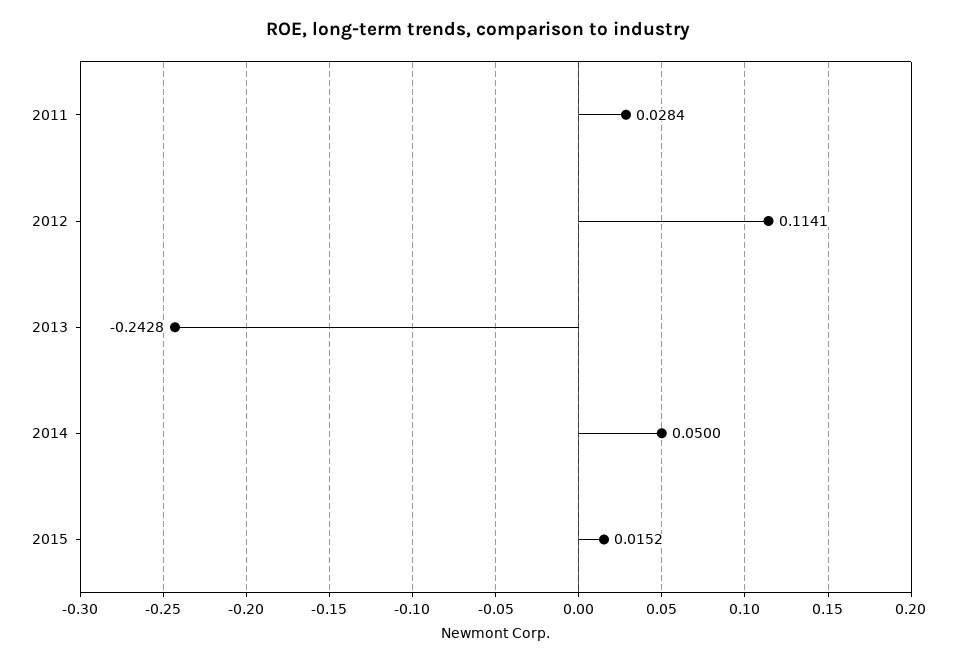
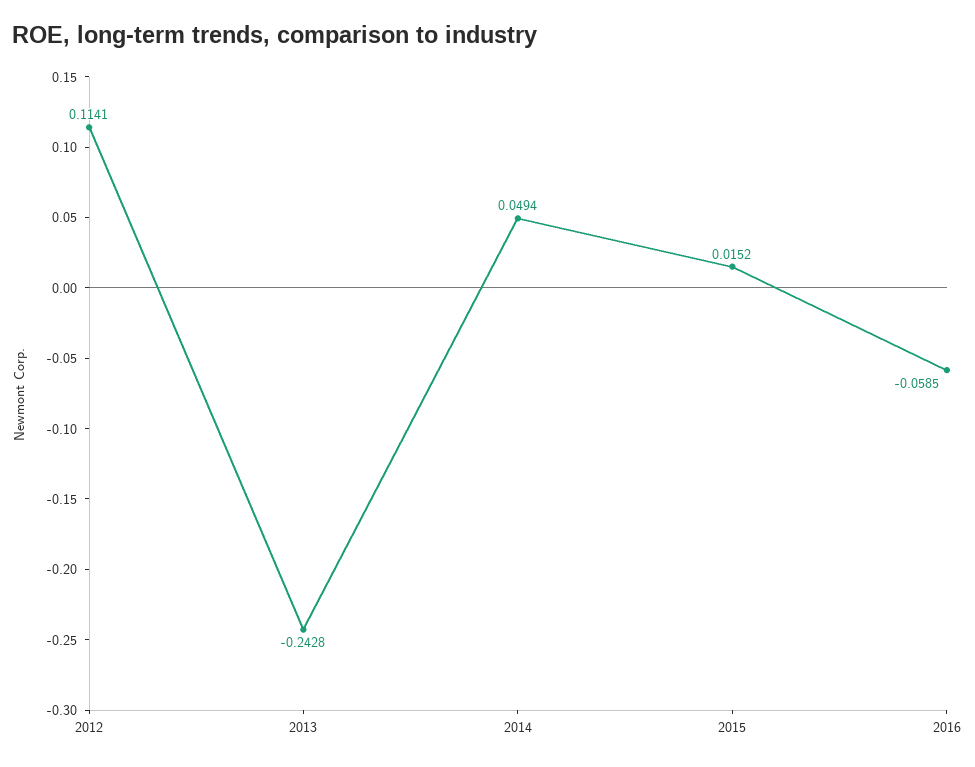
2011: 0.0284 -> none
2014: 0.05 -> 0.0494
2016: none -> -0.0585

